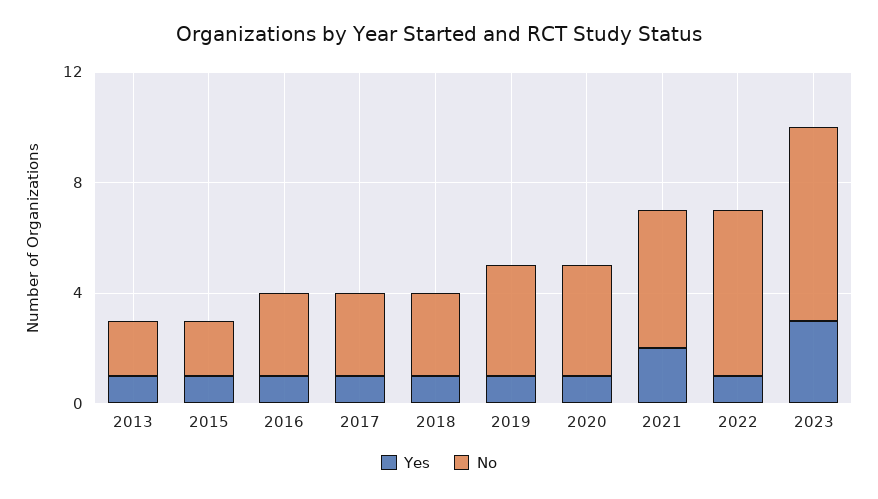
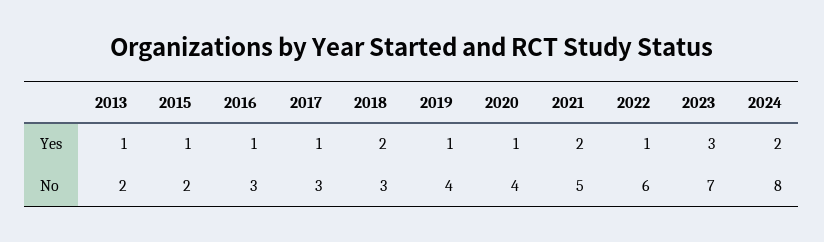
Yes, 2018: 1 -> 2
Yes, 2024: none -> 2
No, 2024: none -> 8

